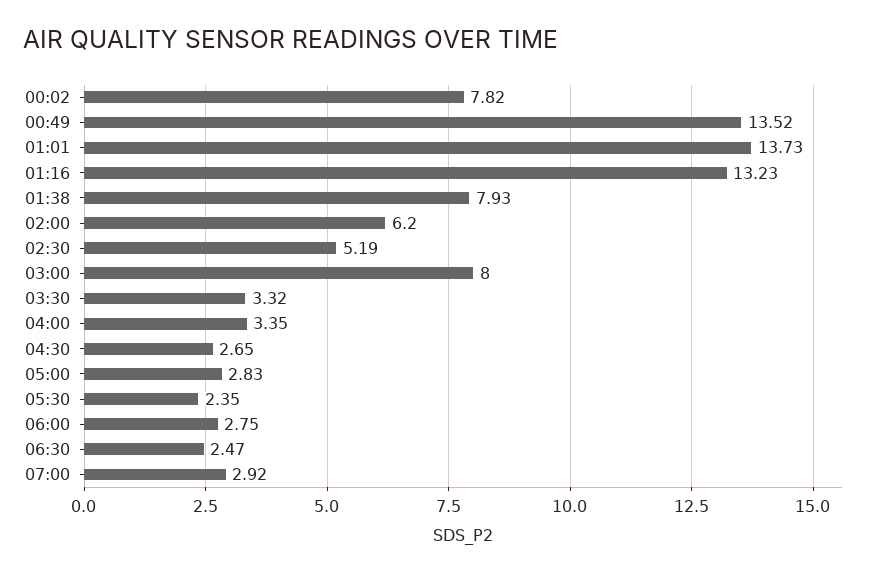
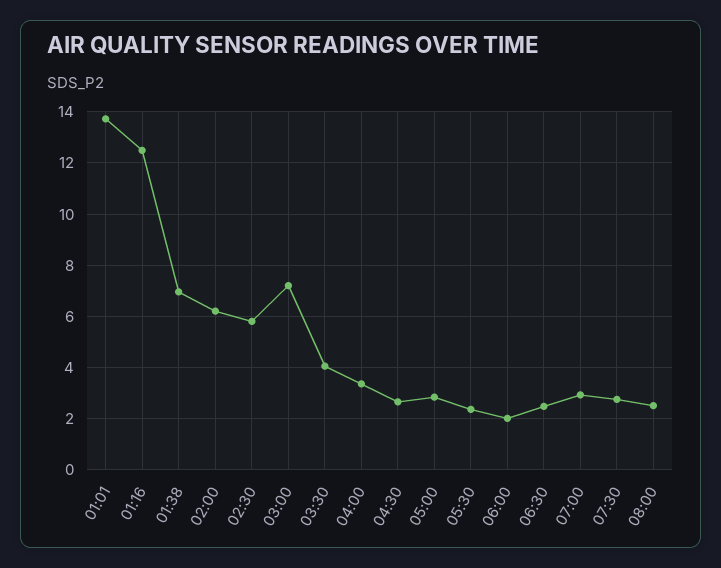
00:02: 7.82 -> none
00:49: 13.52 -> none
01:16: 13.23 -> 12.5
01:38: 7.93 -> 7
02:30: 5.19 -> 5.75
03:00: 8 -> 7.25
03:30: 3.32 -> 4
06:00: 2.75 -> 2
07:30: none -> 2.75
08:00: none -> 2.5

